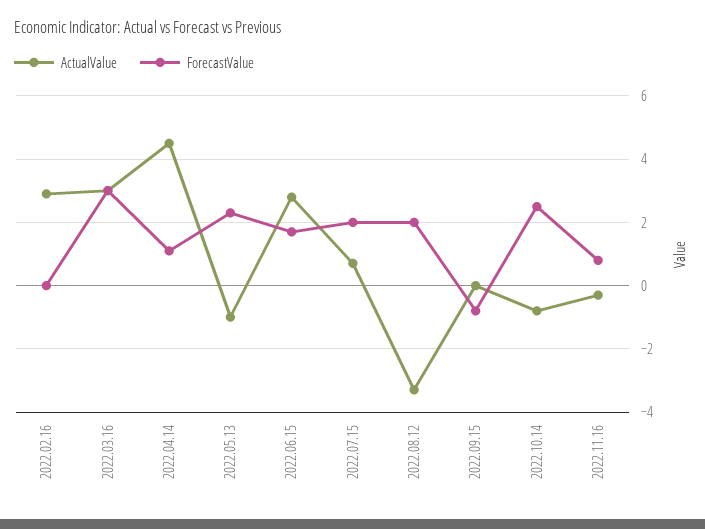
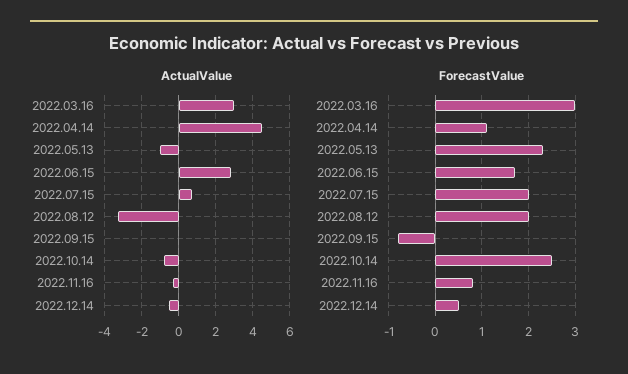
ActualValue, 2022.02.16: 3 -> none
ForecastValue, 2022.02.16: 0 -> none
ActualValue, 2022.12.14: none -> -0.5
ForecastValue, 2022.12.14: none -> 0.5

